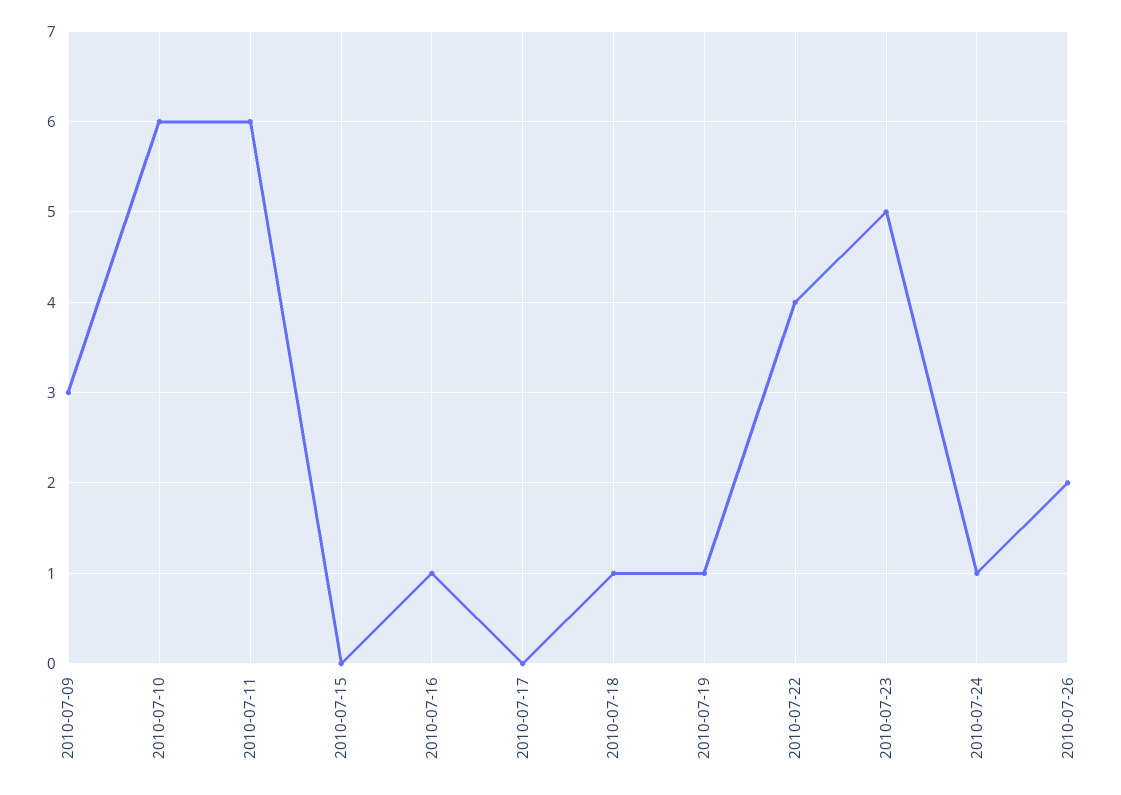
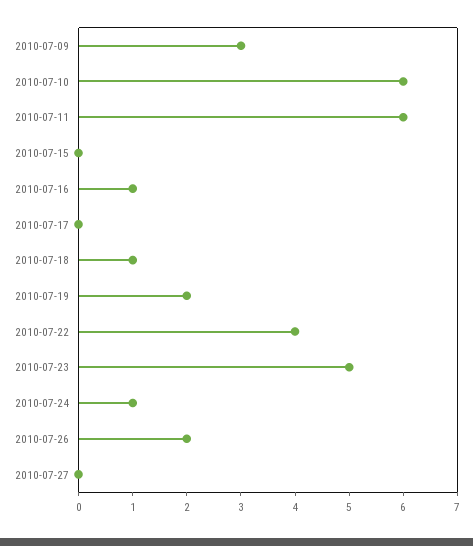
2010-07-19: 1 -> 2
2010-07-27: none -> 0

